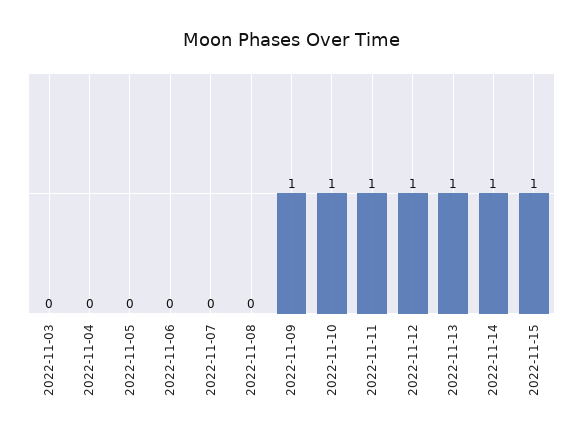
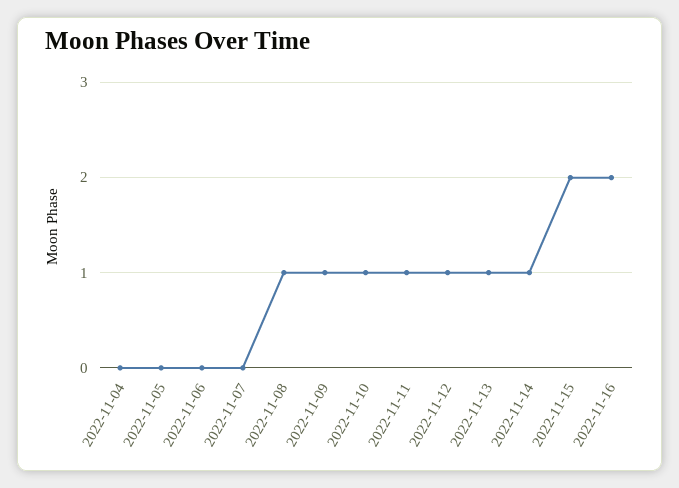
2022-11-03: 0 -> none
2022-11-08: 0 -> 1
2022-11-15: 1 -> 2
2022-11-16: none -> 2

